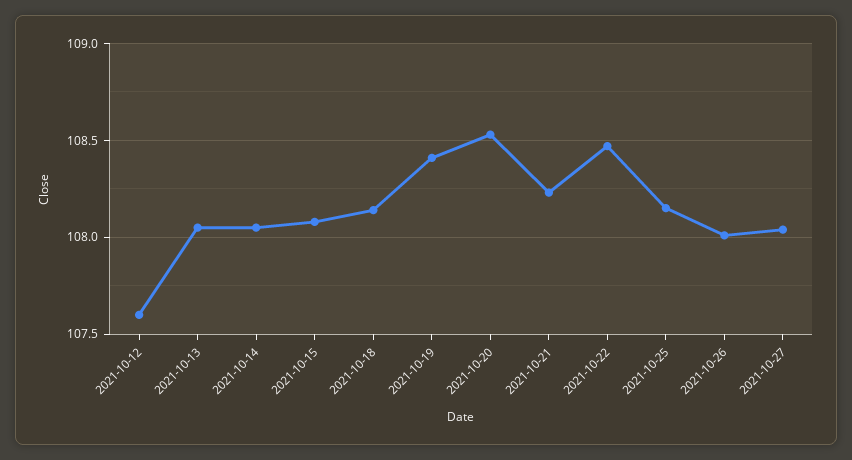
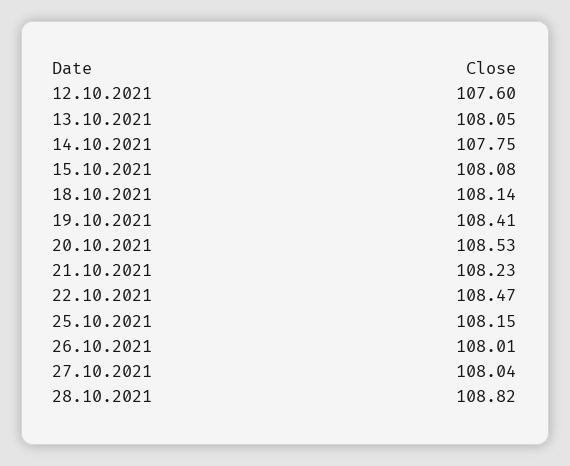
2021-10-14: 108.05 -> 107.75
28.10.2021: none -> 108.82

